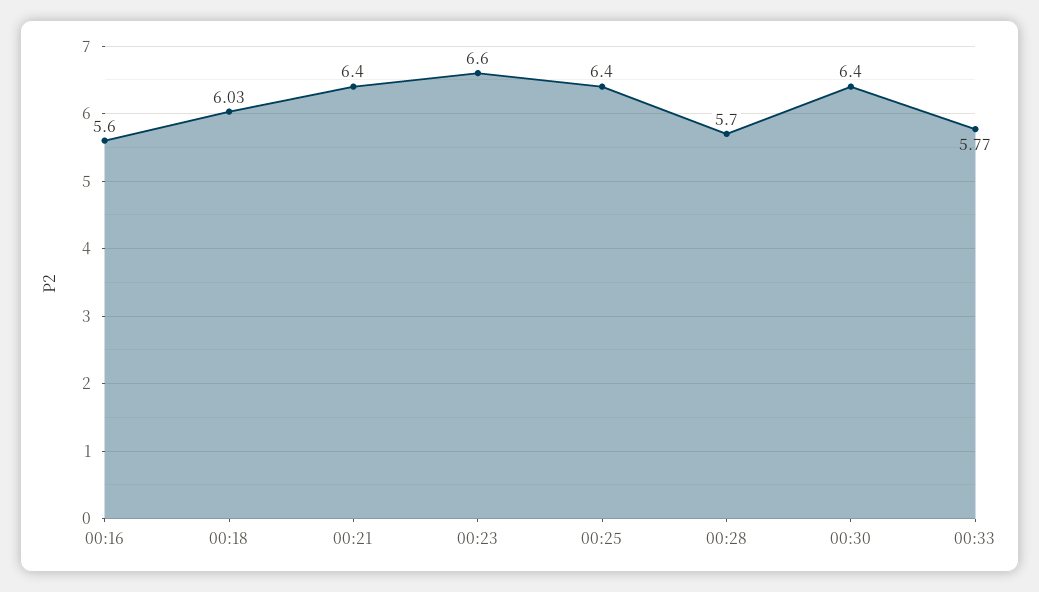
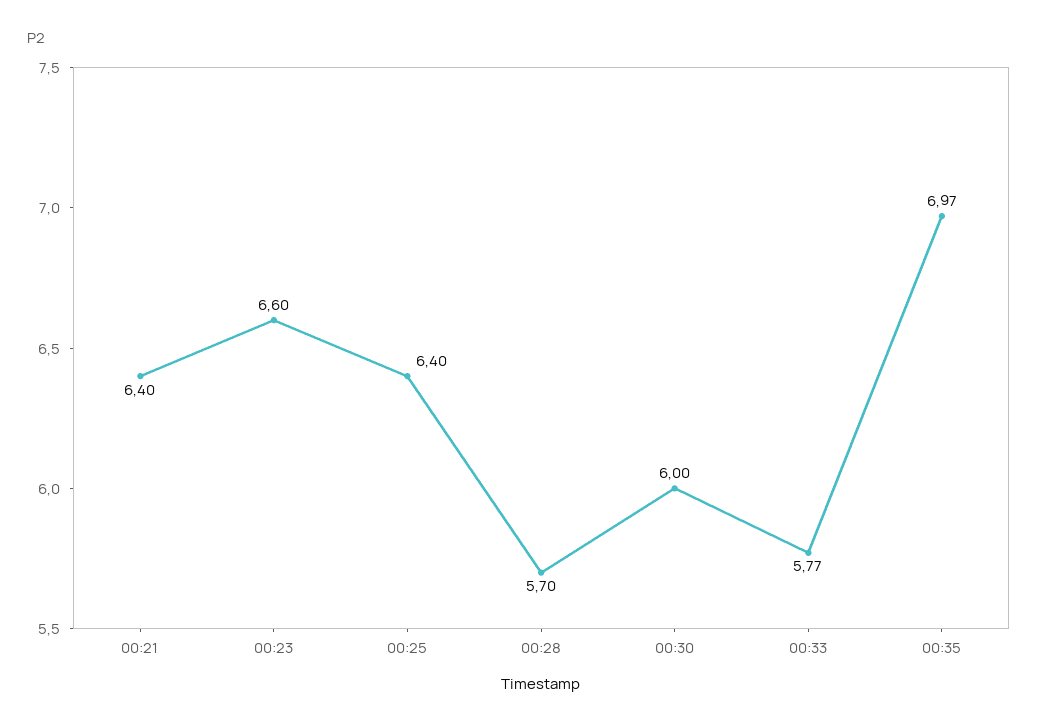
00:16: 5.6 -> none
00:18: 6.03 -> none
00:30: 6.4 -> 6
00:35: none -> 6.97

